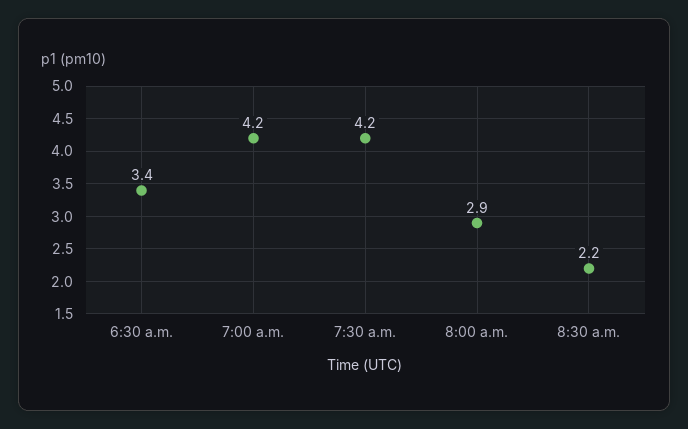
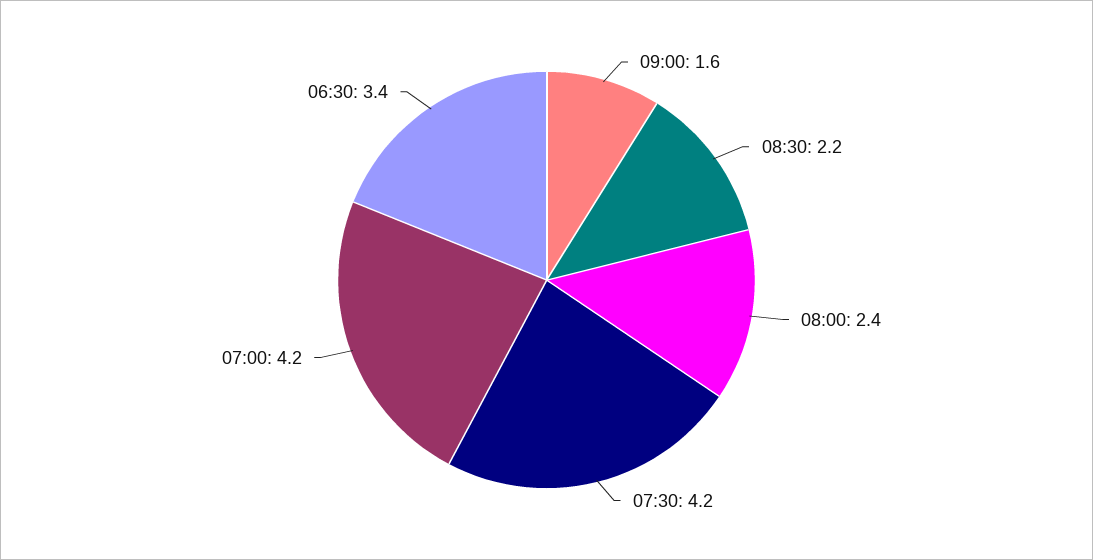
8:00 a.m.: 2.9 -> 2.4
09:00: none -> 1.6

